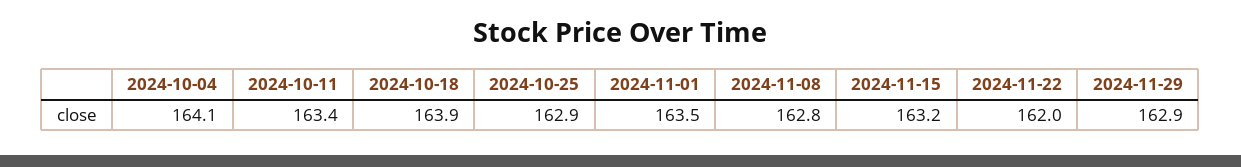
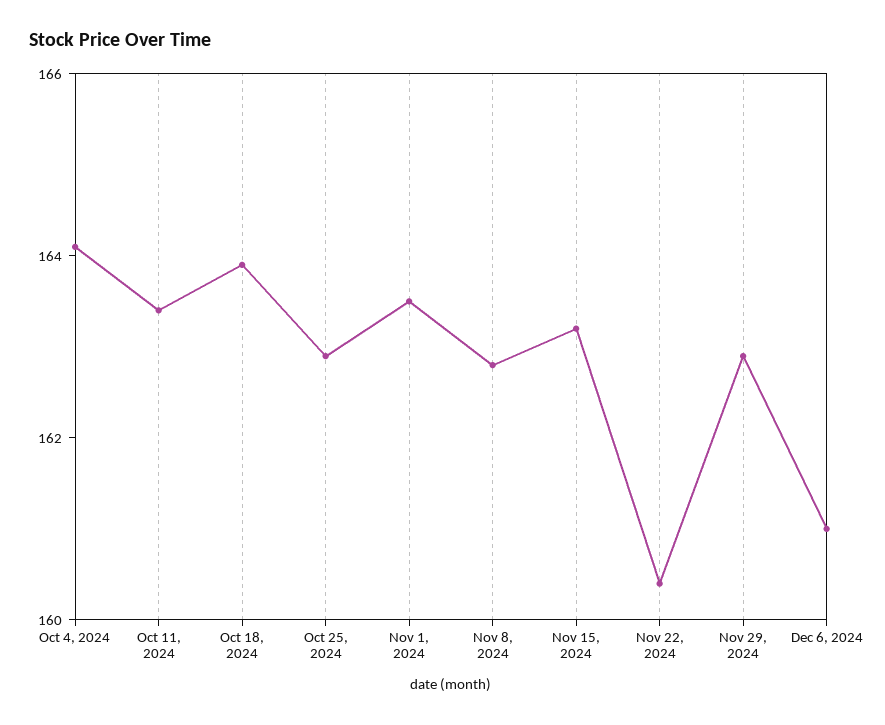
2024-11-22: 162 -> 160.5
Dec 6, 2024: none -> 161

